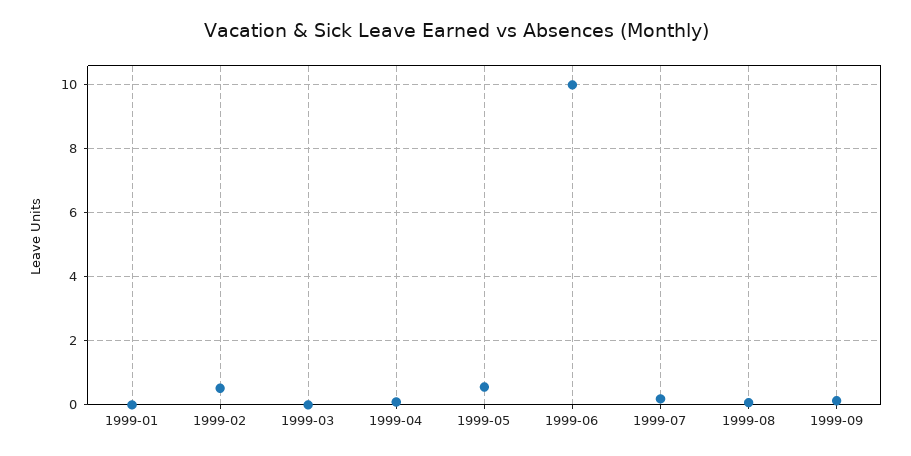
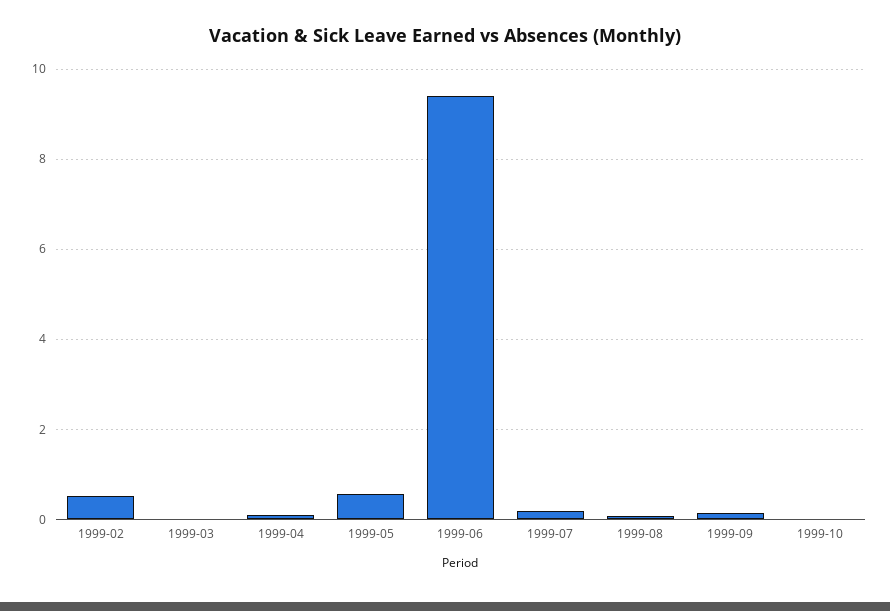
1999-01: 0 -> none
1999-06: 10 -> 9.4
1999-10: none -> 0

